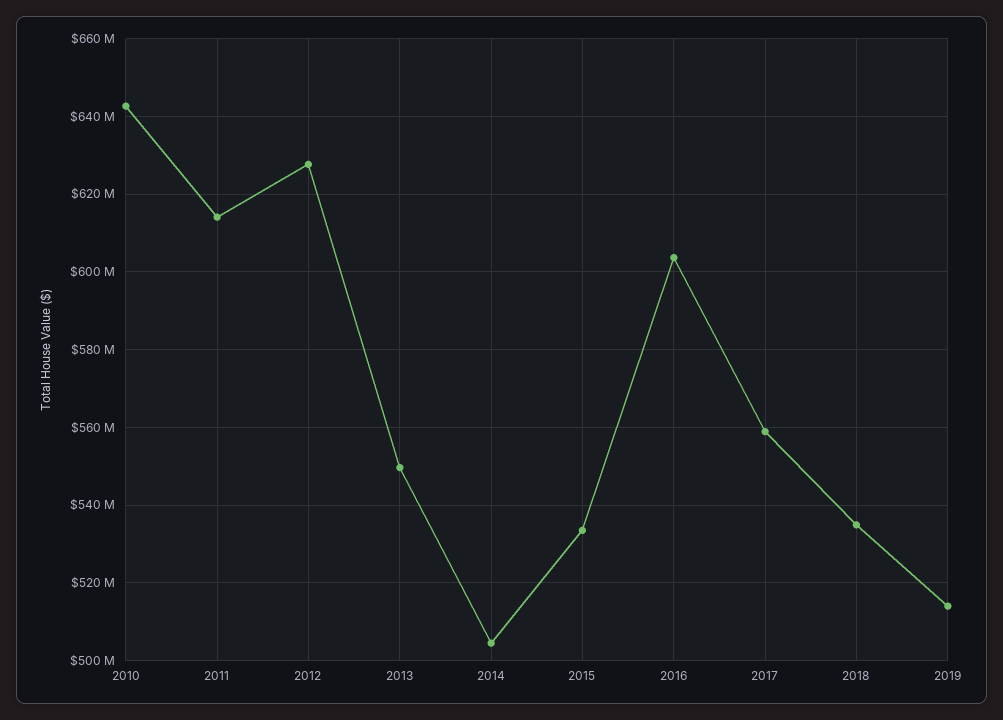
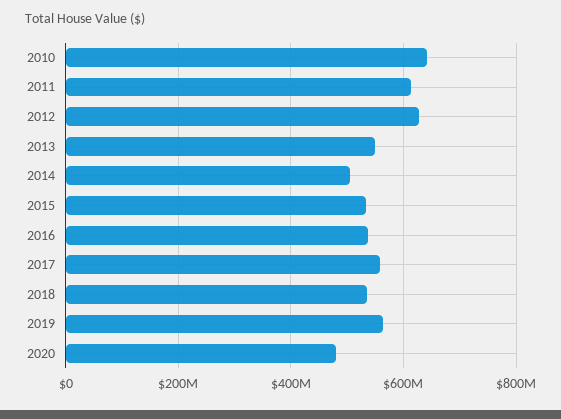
2016: 604000000 -> 540000000
2019: 514000000 -> 560000000
2020: none -> 480000000

